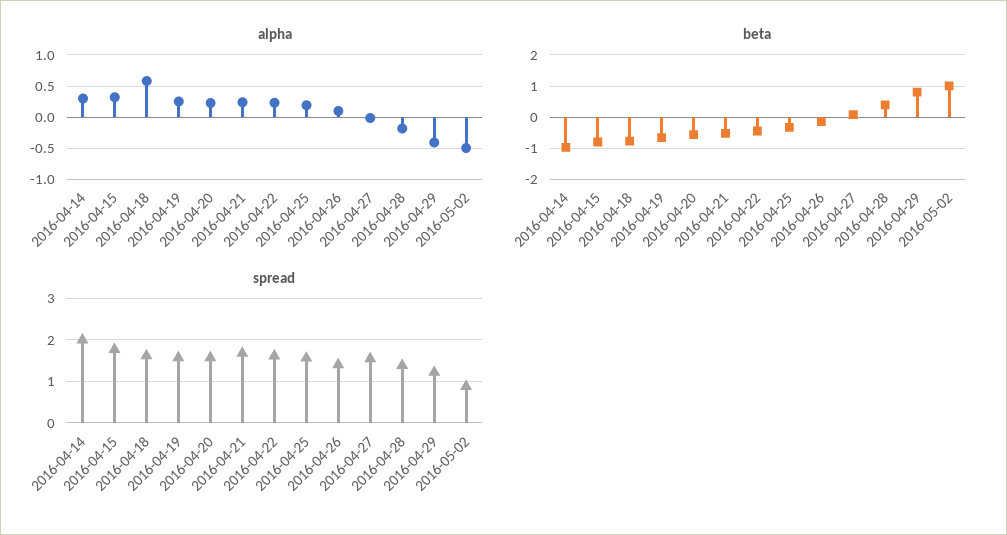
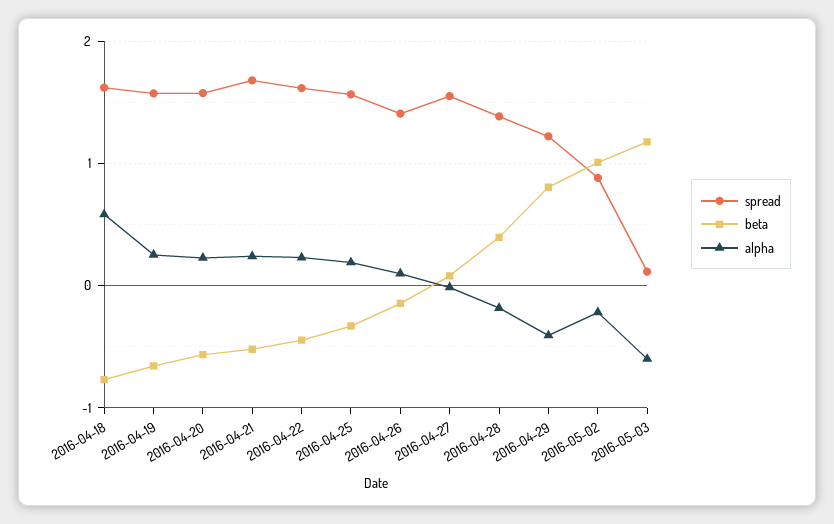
alpha, 2016-04-14: 0.3 -> none
alpha, 2016-04-15: 0.3 -> none
alpha, 2016-05-02: -0.5 -> -0.2
beta, 2016-04-14: -1 -> none
beta, 2016-04-15: -0.8 -> none
spread, 2016-04-14: 2 -> none
spread, 2016-04-15: 1.8 -> none
spread, 2016-05-03: none -> 0.1
beta, 2016-05-03: none -> 1.2
alpha, 2016-05-03: none -> -0.6

